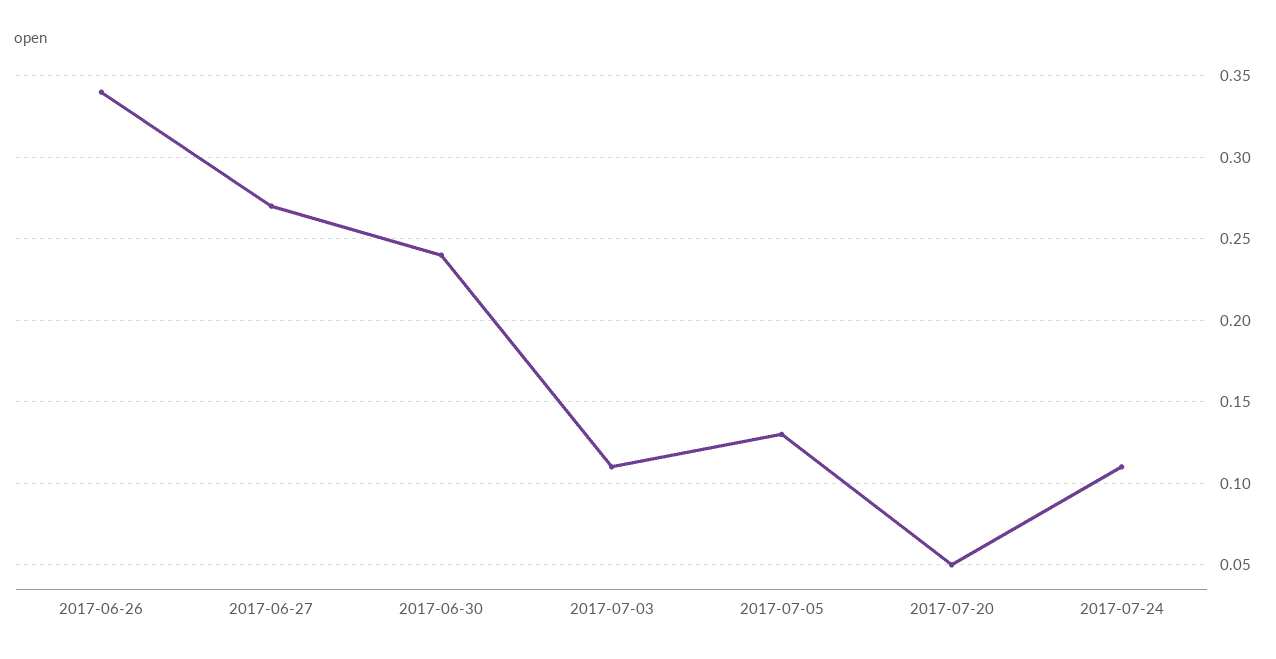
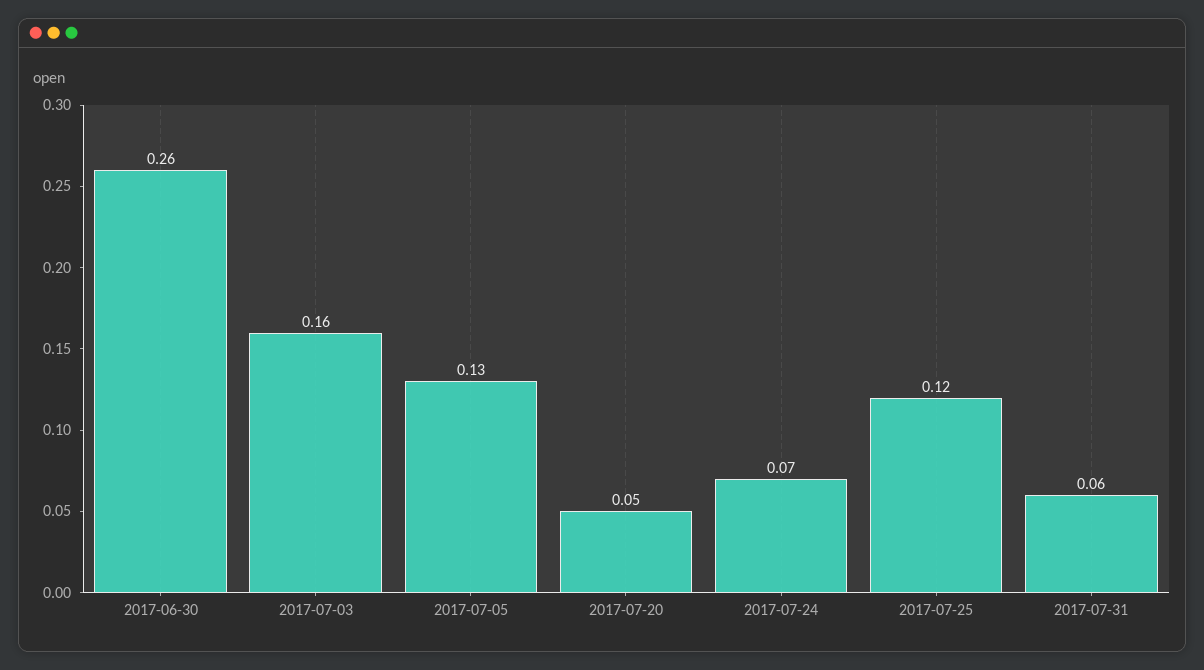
2017-06-26: 0.34 -> none
2017-06-27: 0.27 -> none
2017-06-30: 0.24 -> 0.26
2017-07-03: 0.11 -> 0.16
2017-07-24: 0.11 -> 0.07
2017-07-25: none -> 0.12
2017-07-31: none -> 0.06

